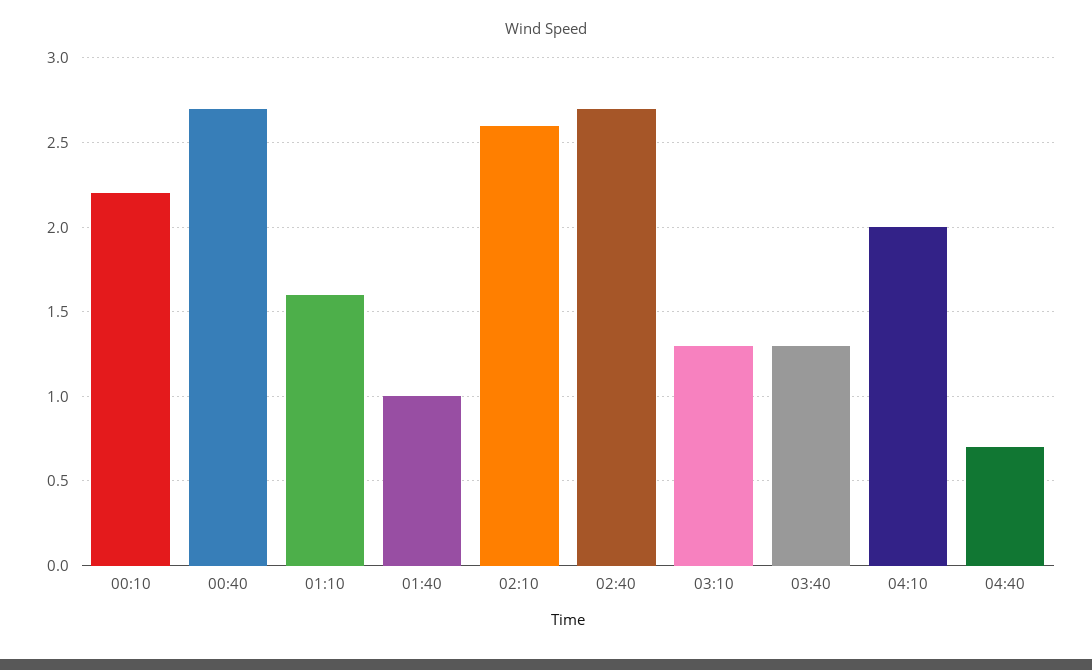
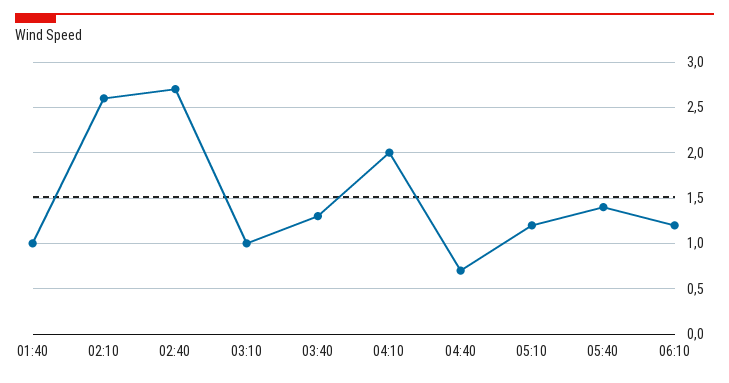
00:10: 2.2 -> none
00:40: 2.7 -> none
01:10: 1.6 -> none
03:10: 1.3 -> 1
05:10: none -> 1.2
05:40: none -> 1.4
06:10: none -> 1.2

